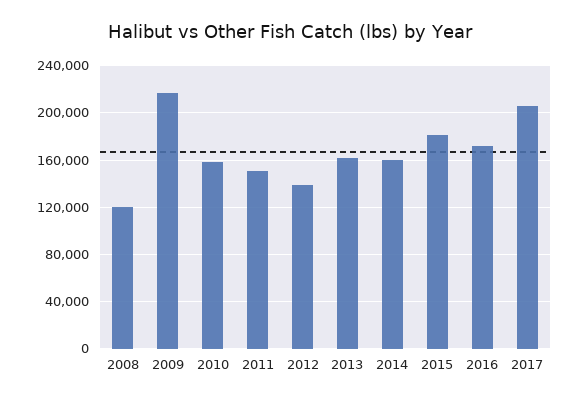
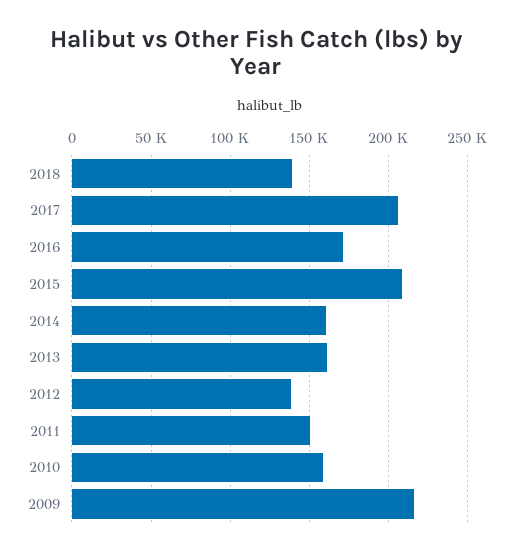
2008: 120000 -> none
2015: 180000 -> 210000
2018: none -> 140000

